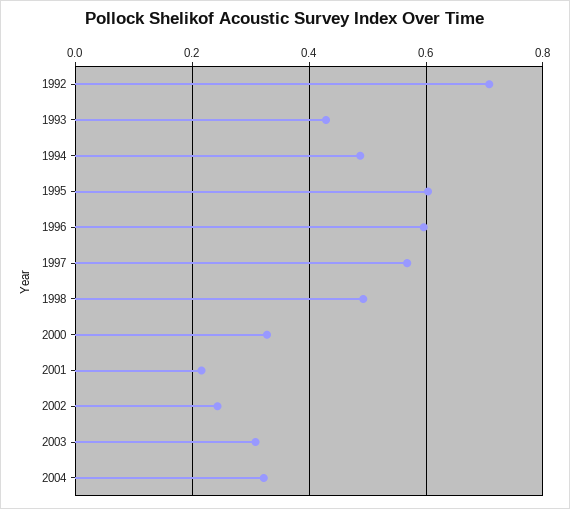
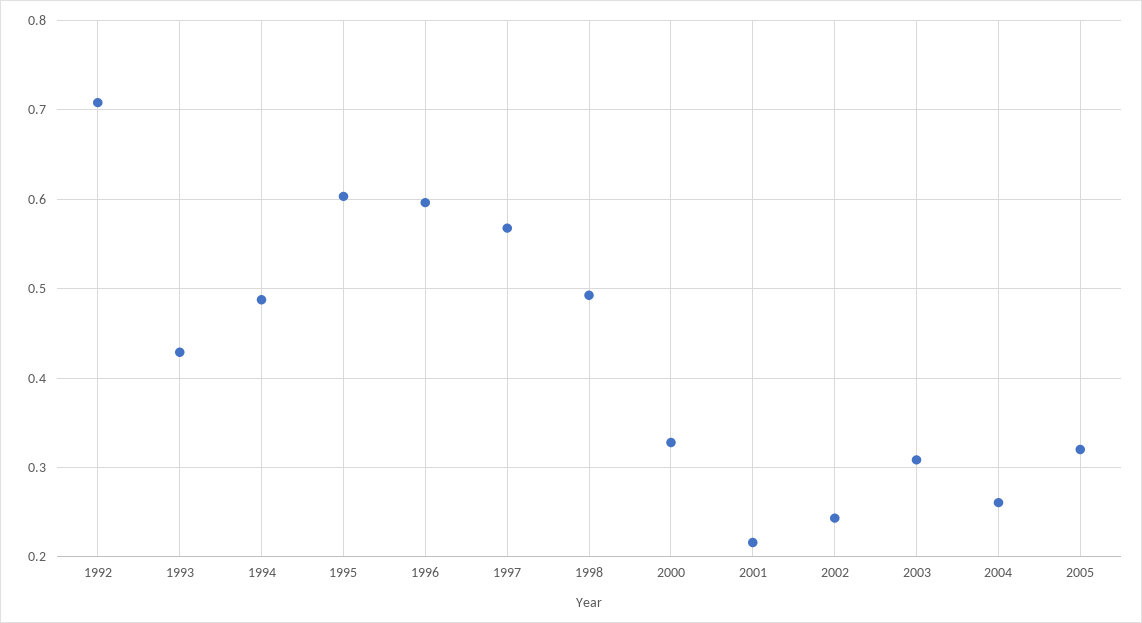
2004: 0.32 -> 0.26
2005: none -> 0.32

